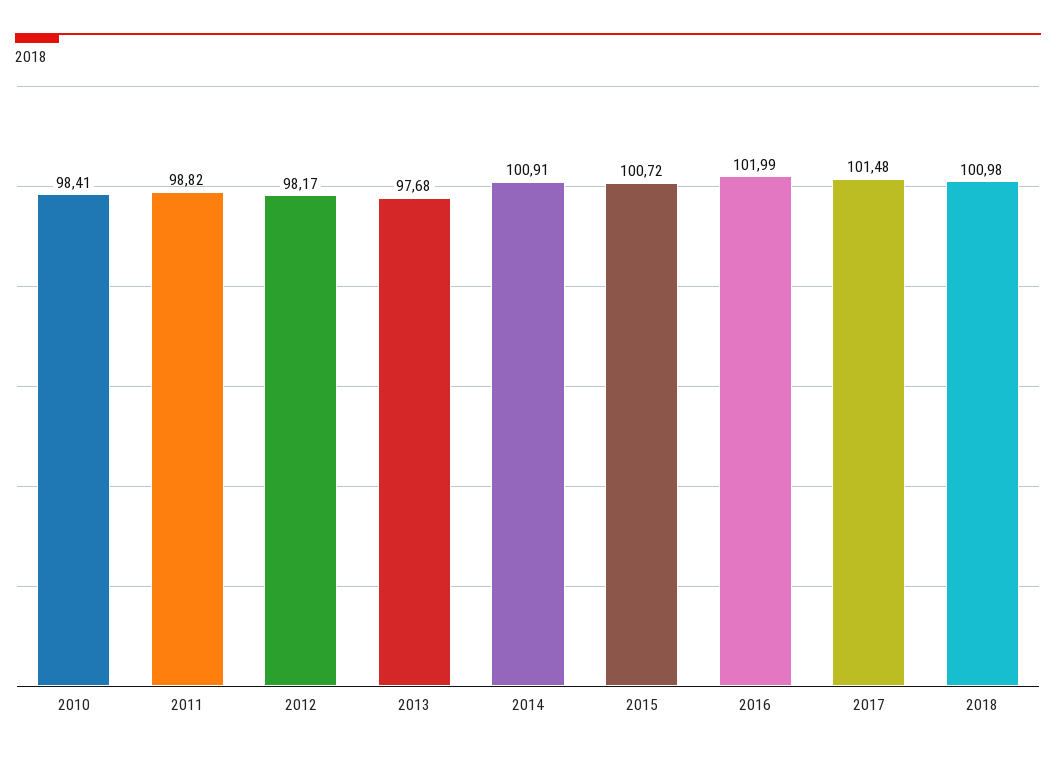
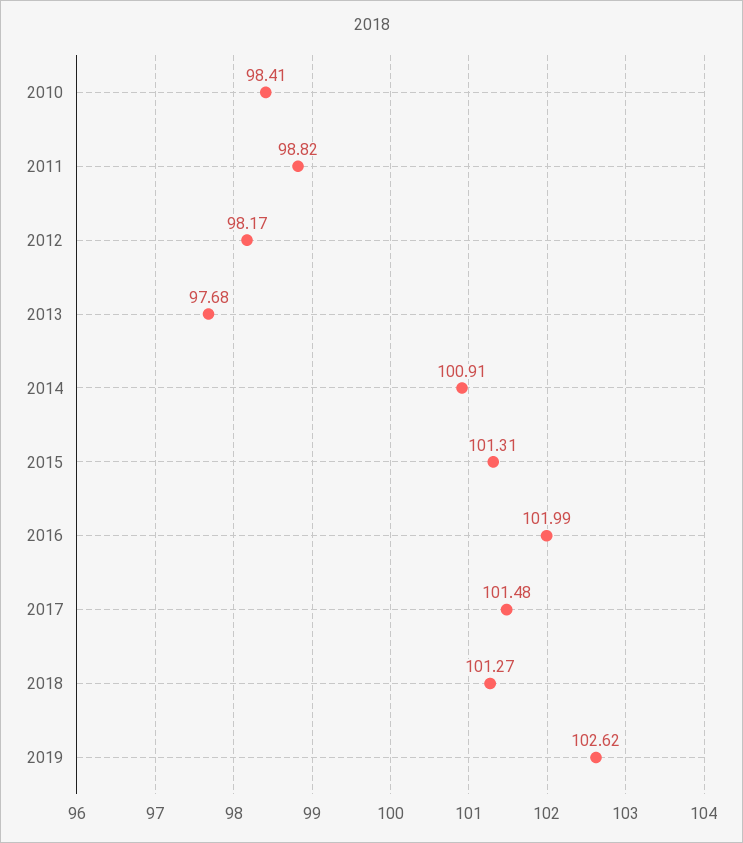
2015: 100.72 -> 101.31
2018: 100.98 -> 101.27
2019: none -> 102.62

